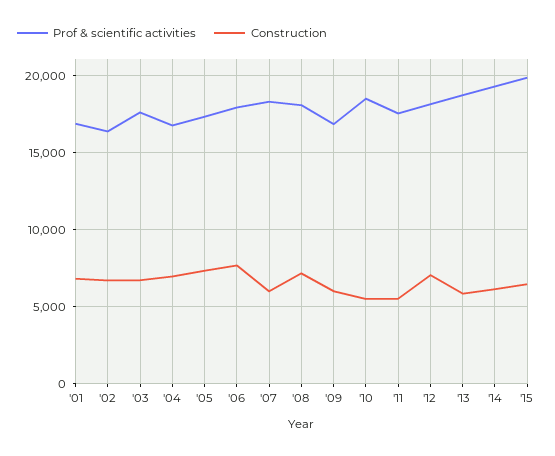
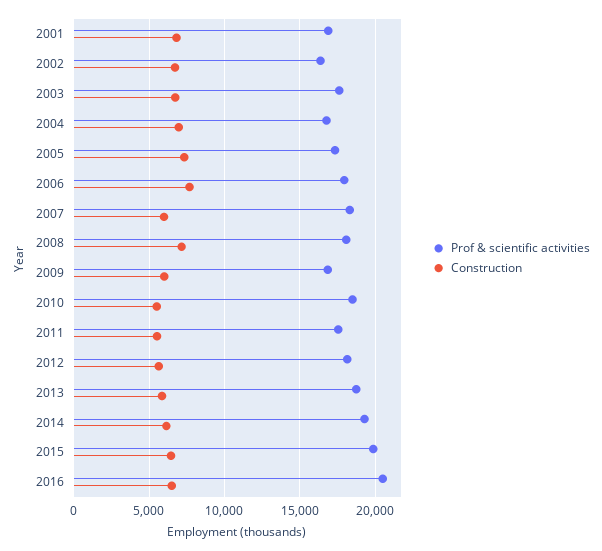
Construction, '12: 7000 -> 5500
Prof & scientific activities, 2016: none -> 20500
Construction, 2016: none -> 6500

